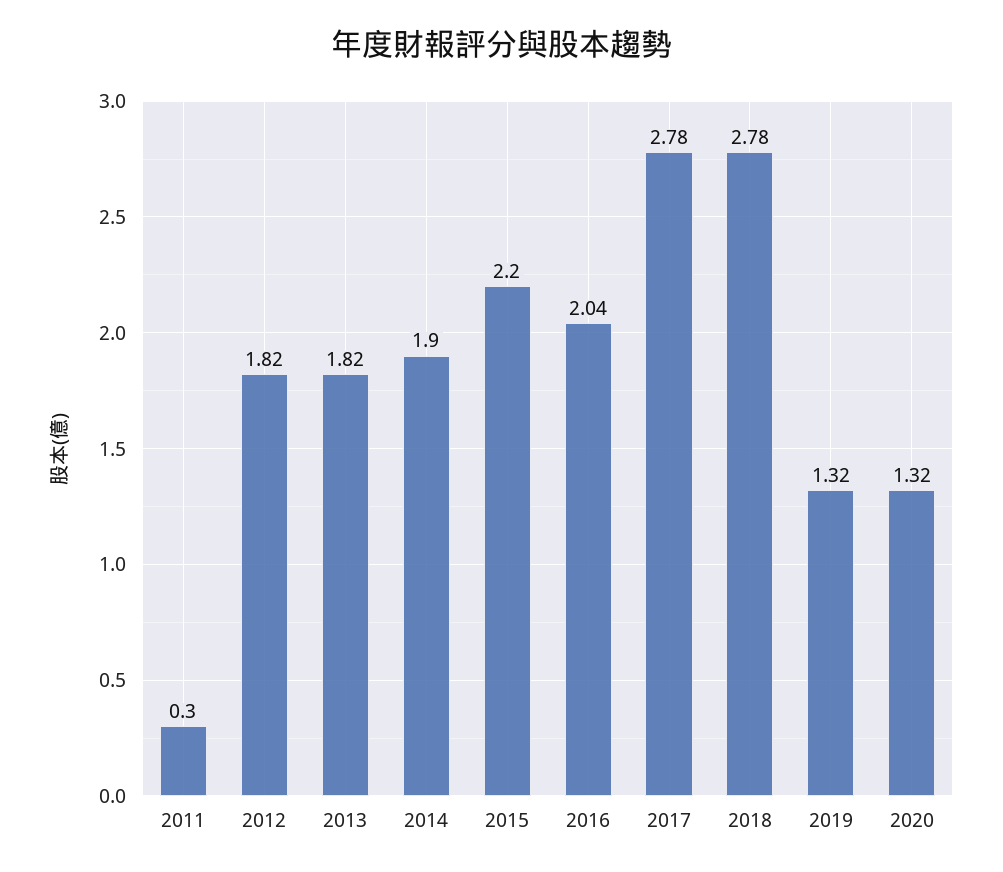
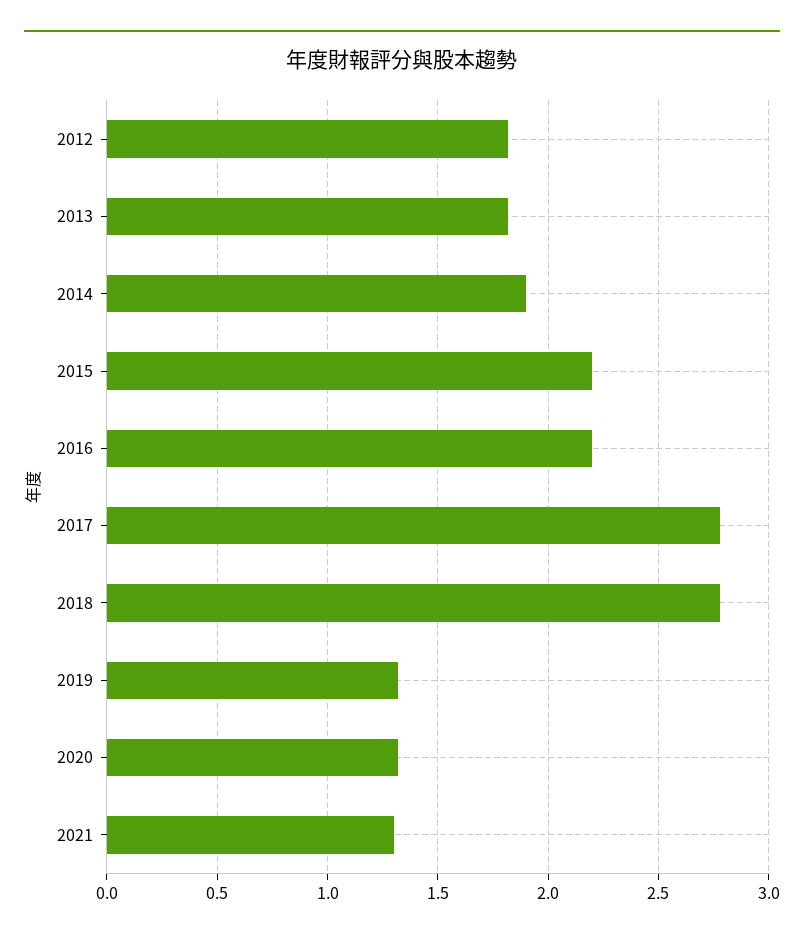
2011: 0.3 -> none
2016: 2.04 -> 2.2
2021: none -> 1.3

